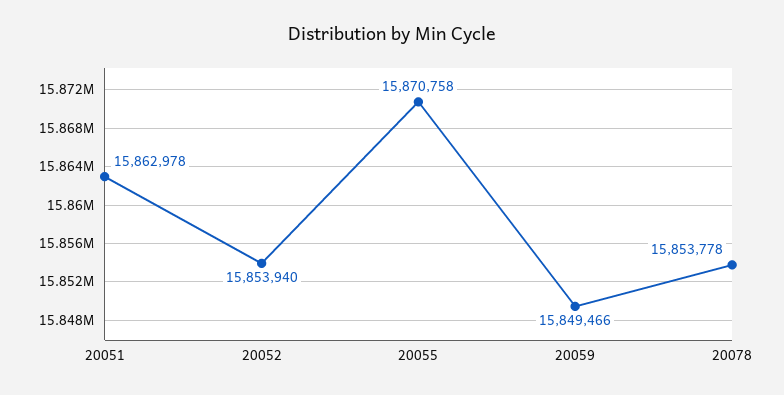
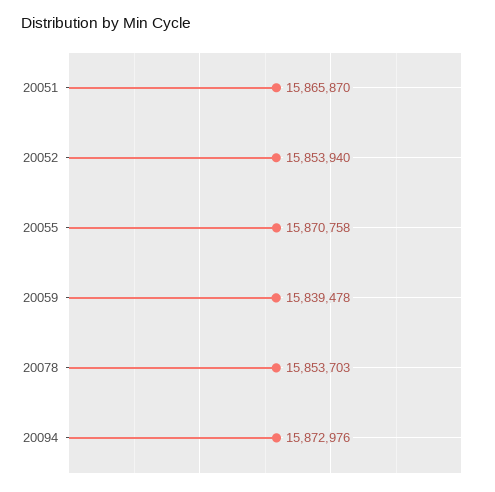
20051: 15862978 -> 15865870
20059: 15849466 -> 15839478
20078: 15853778 -> 15853703
20094: none -> 15872976

